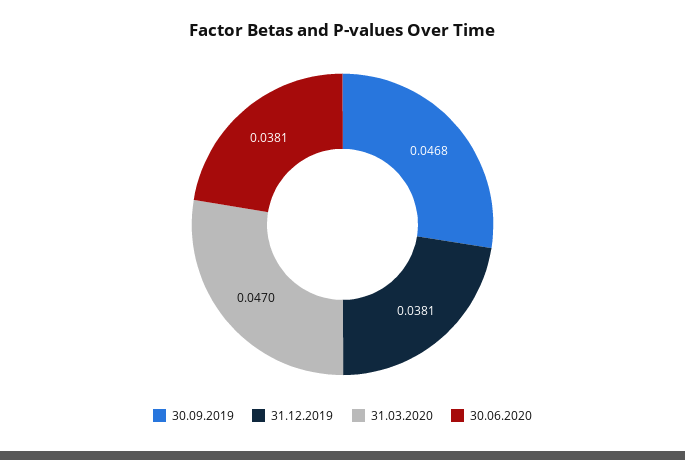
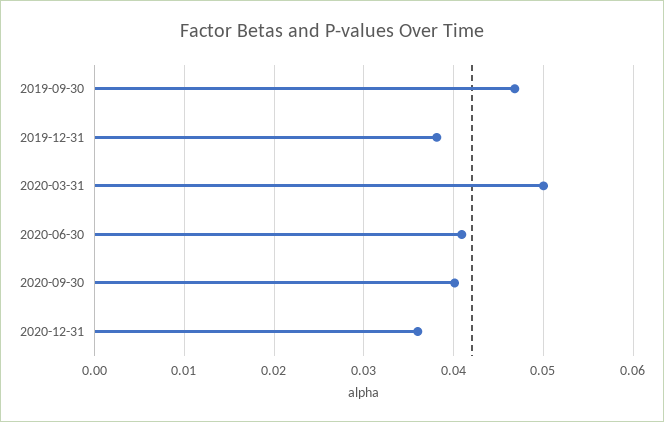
31.03.2020: 0.047 -> 0.05
30.06.2020: 0.0381 -> 0.041
2020-09-30: none -> 0.04
2020-12-31: none -> 0.036

